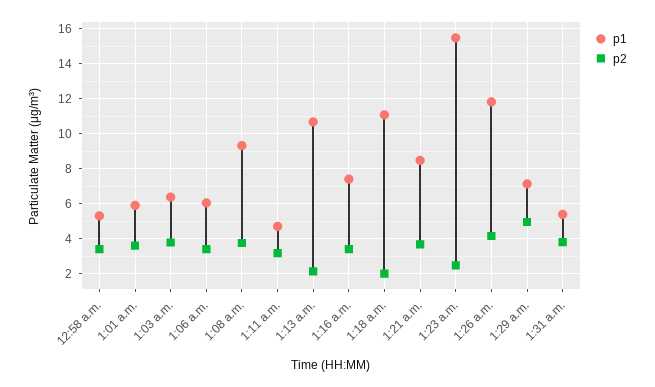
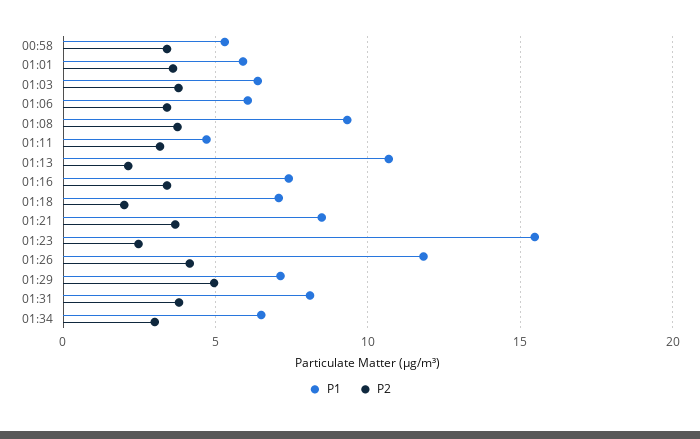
p1, 1:18 a.m.: 11 -> 7
p1, 1:31 a.m.: 5.5 -> 8
p1, 01:34: none -> 6.5
p2, 01:34: none -> 3

